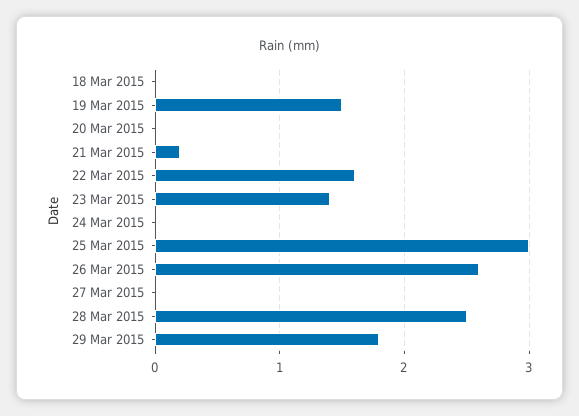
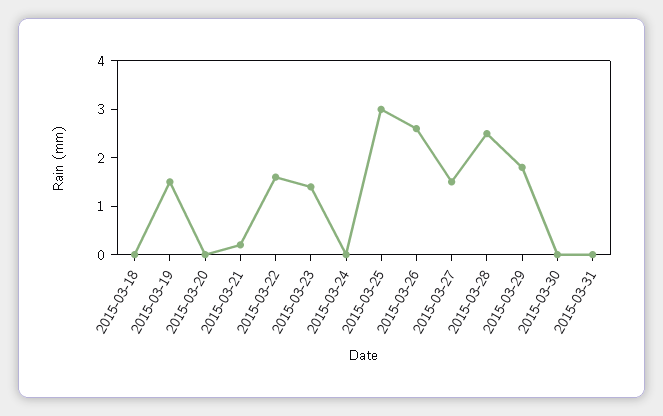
27 Mar 2015: 0 -> 1.5
2015-03-30: none -> 0
2015-03-31: none -> 0

